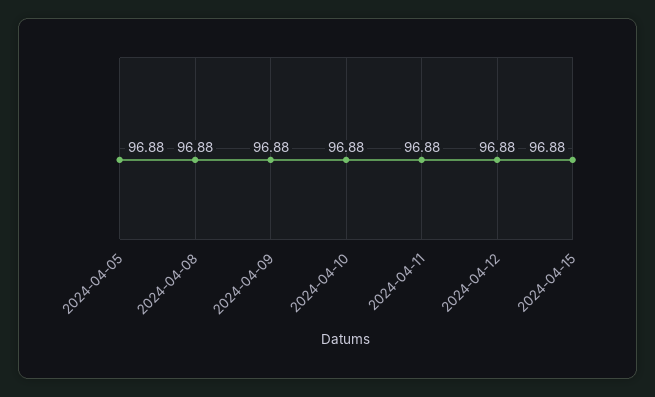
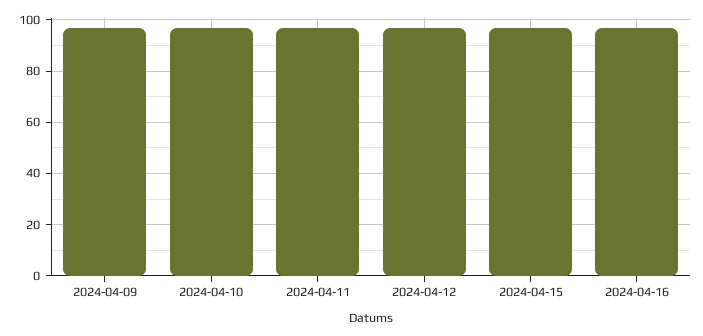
2024-04-05: 96.88 -> none
2024-04-08: 96.88 -> none
2024-04-16: none -> 97.5

